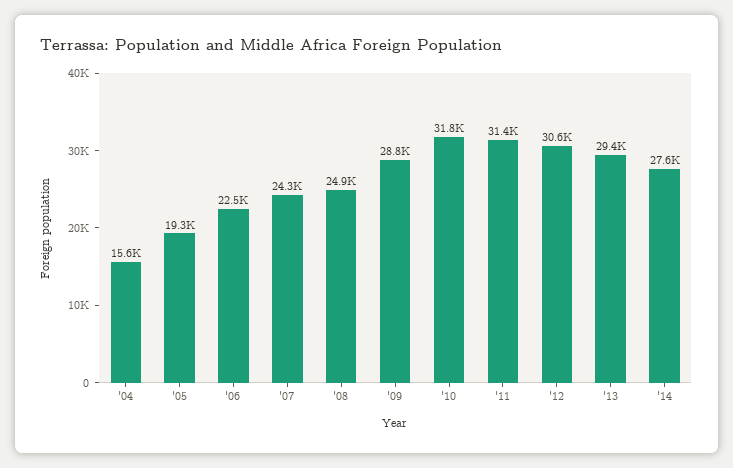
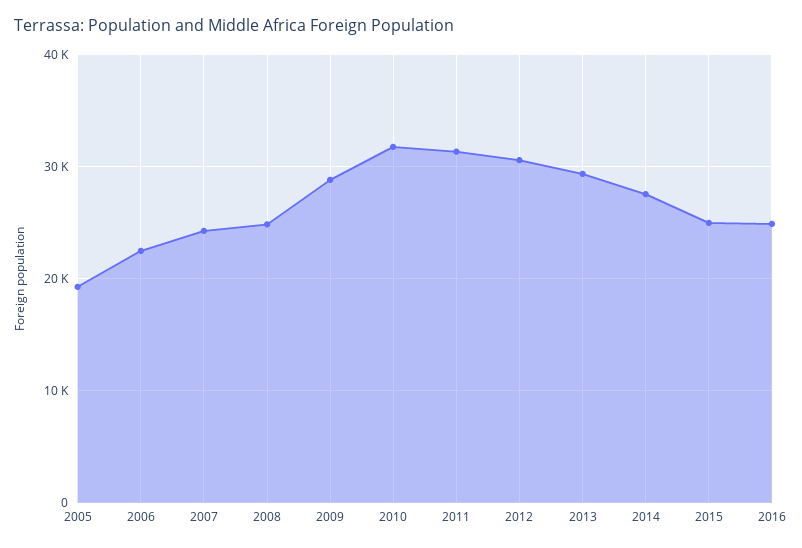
'04: 15600 -> none
2015: none -> 25000
2016: none -> 25000

